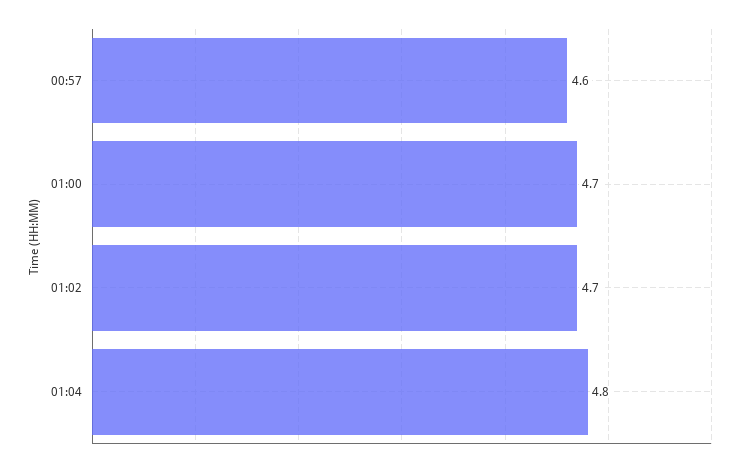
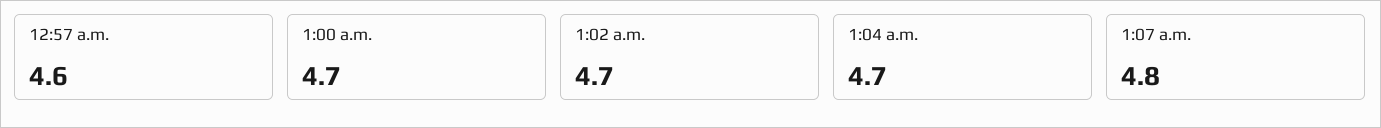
01:04: 4.8 -> 4.7
1:07 a.m.: none -> 4.8

